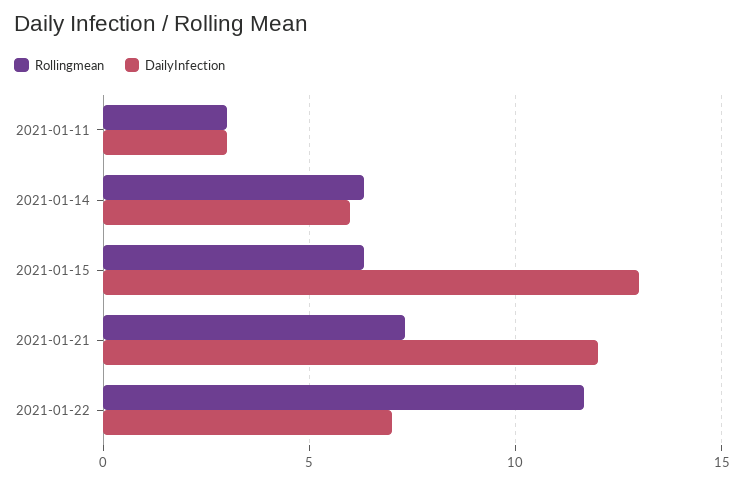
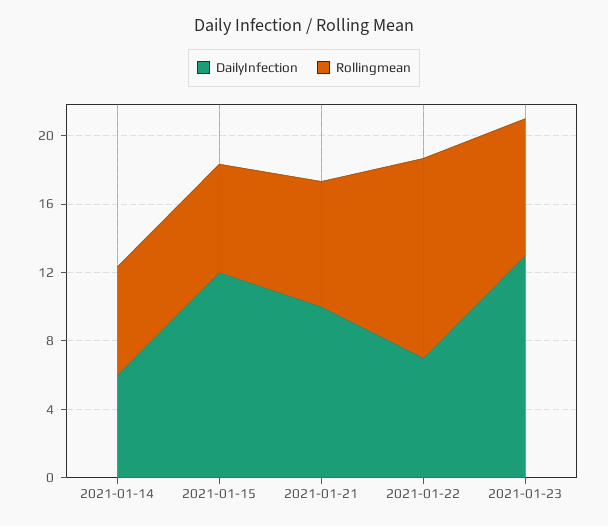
Rollingmean, 2021-01-11: 3 -> none
DailyInfection, 2021-01-11: 3 -> none
DailyInfection, 2021-01-15: 13 -> 12
DailyInfection, 2021-01-21: 12 -> 10
DailyInfection, 2021-01-23: none -> 13
Rollingmean, 2021-01-23: none -> 8

